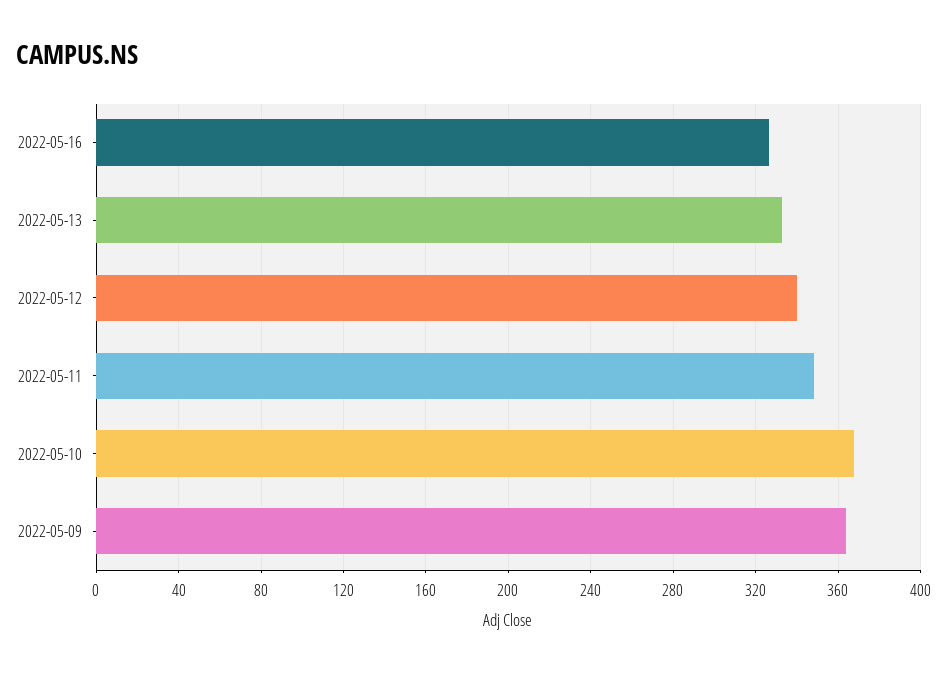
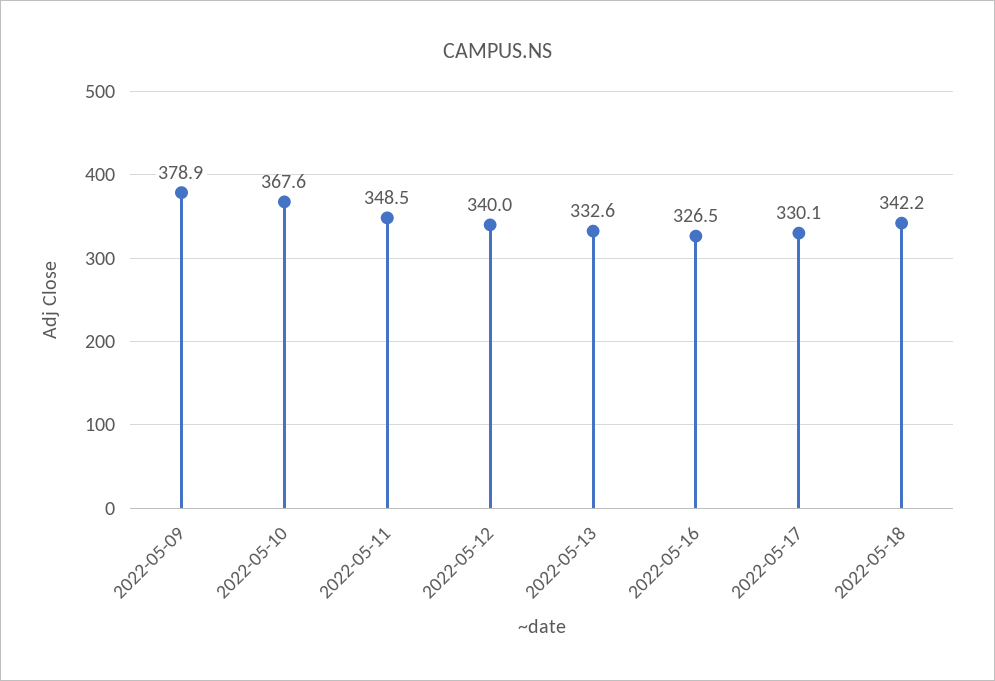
2022-05-09: 365 -> 378.9
2022-05-17: none -> 330.1
2022-05-18: none -> 342.2

